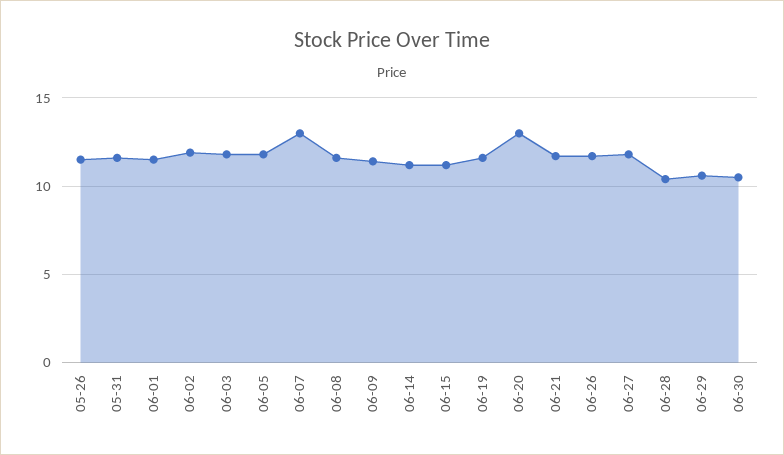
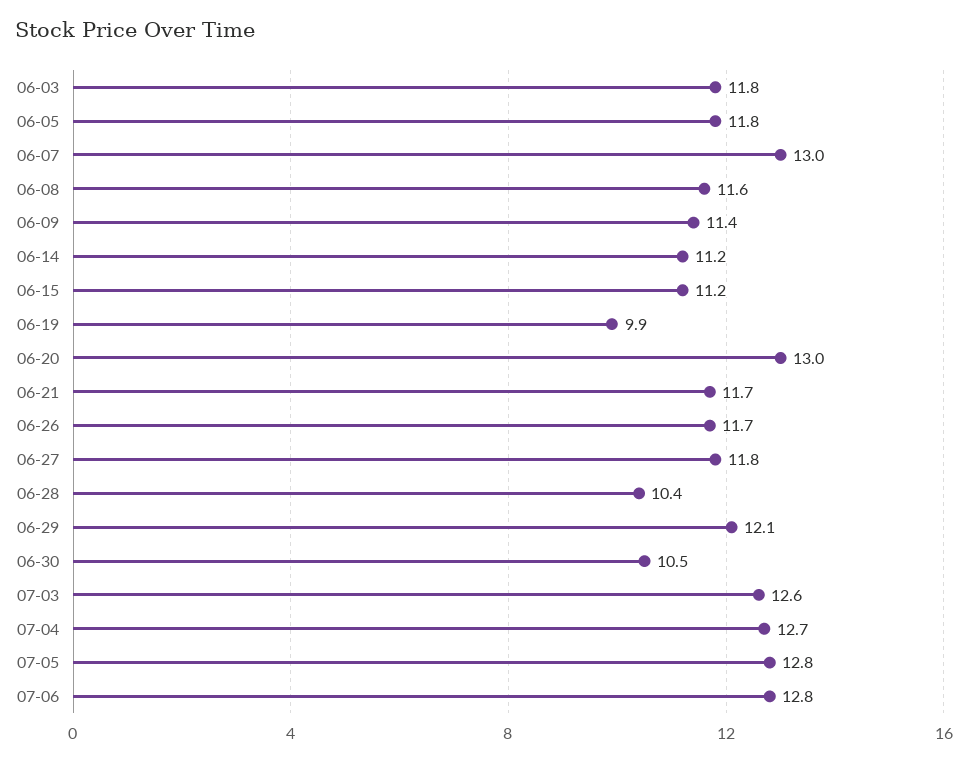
05-26: 11.5 -> none
05-31: 11.5 -> none
06-01: 11.5 -> none
06-02: 12 -> none
06-19: 11.5 -> 9.9
06-29: 10.5 -> 12.1
07-03: none -> 12.6
07-04: none -> 12.7
07-05: none -> 12.8
07-06: none -> 12.8

